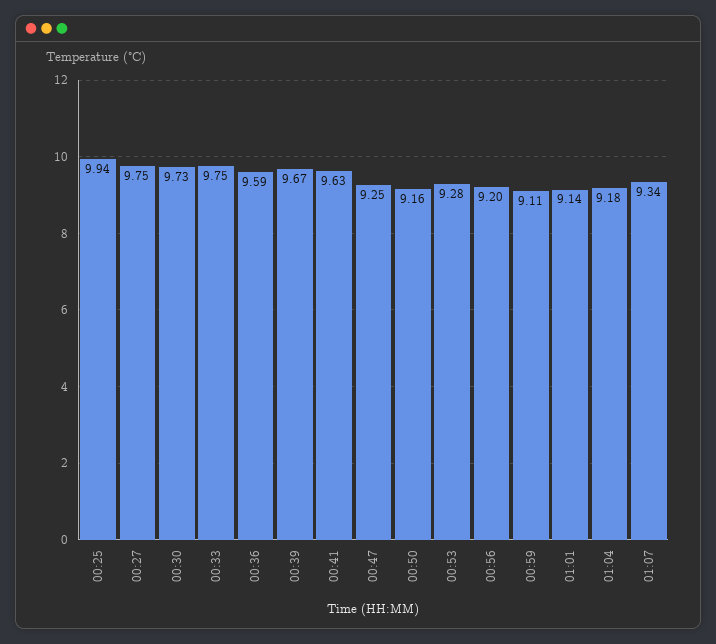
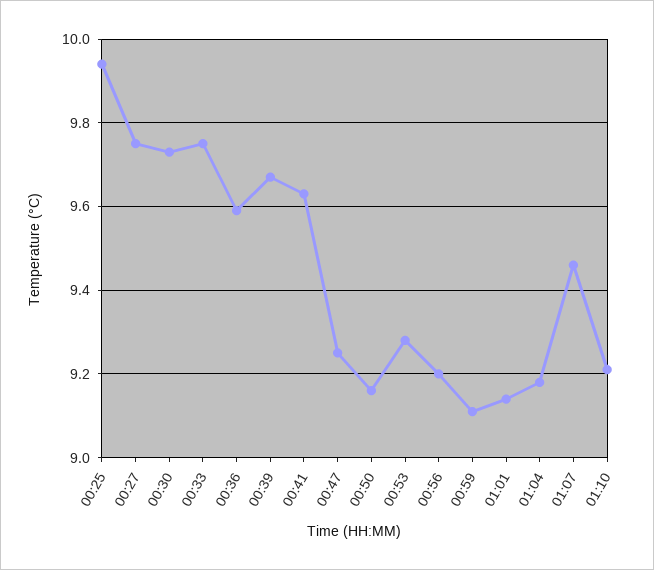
01:07: 9.34 -> 9.45
01:10: none -> 9.2

